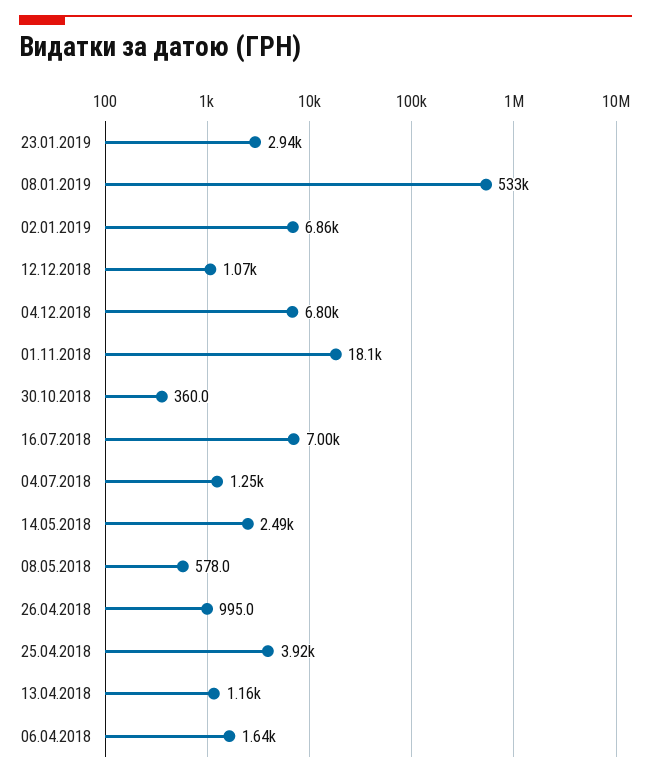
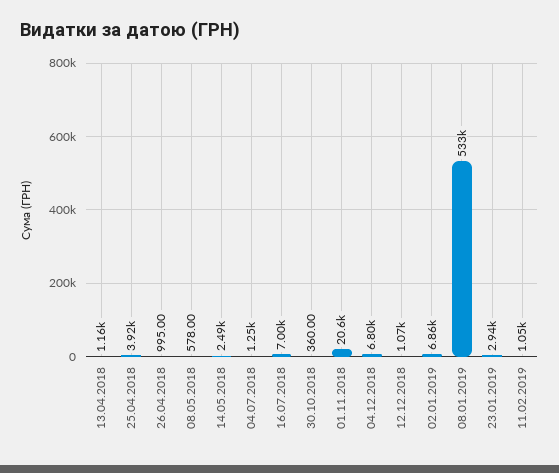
01.11.2018: 18100 -> 20600
06.04.2018: 1640 -> none
11.02.2019: none -> 1050

